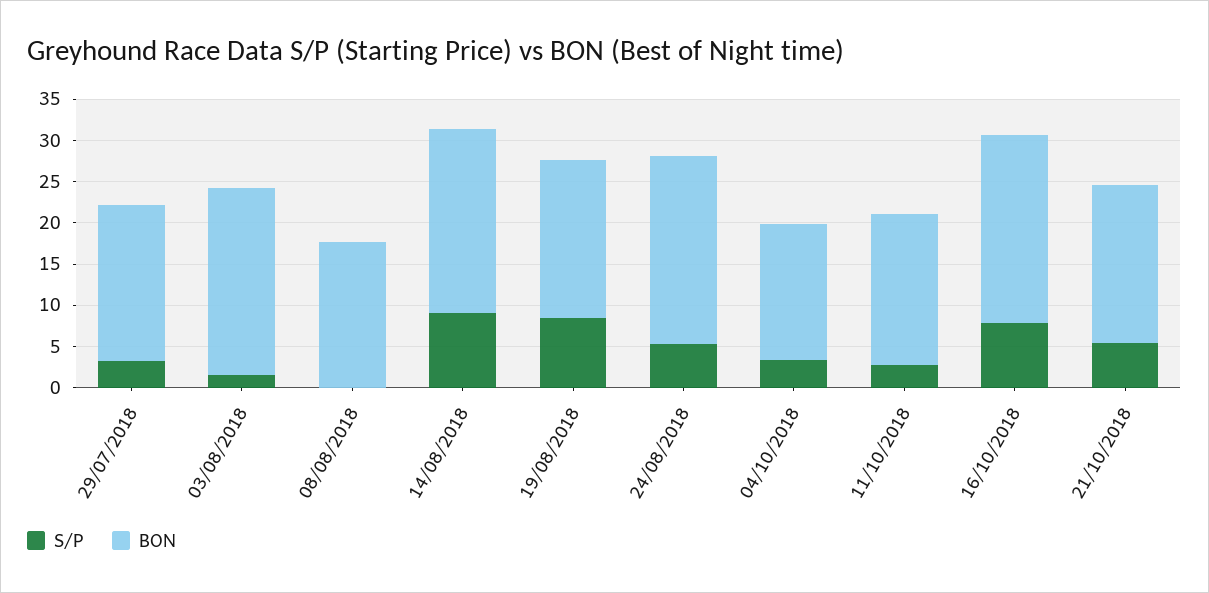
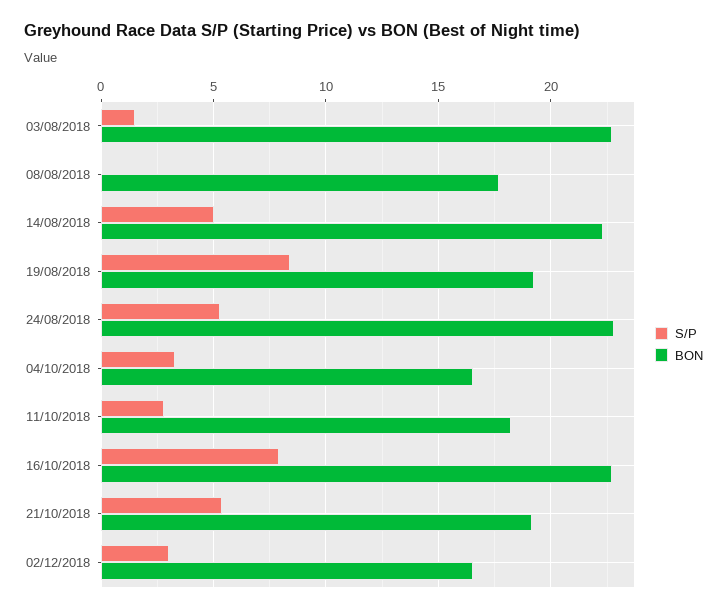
S/P, 29/07/2018: 3 -> none
BON, 29/07/2018: 19 -> none
S/P, 14/08/2018: 9 -> 5
S/P, 02/12/2018: none -> 3
BON, 02/12/2018: none -> 16.5

